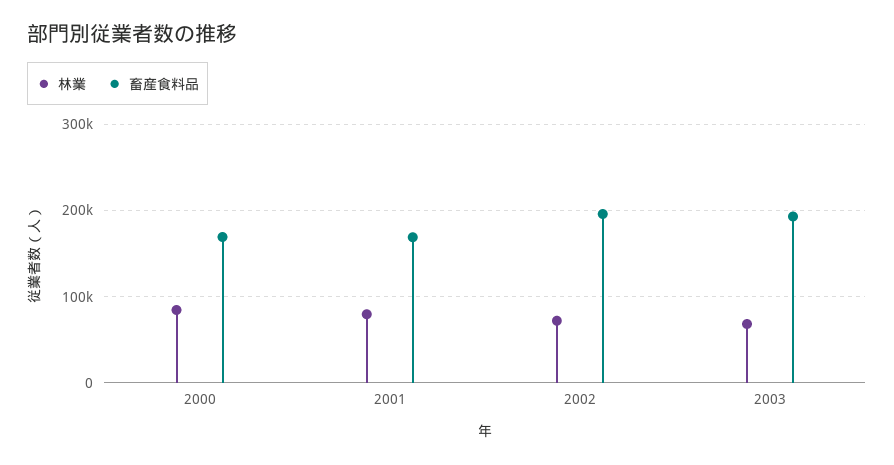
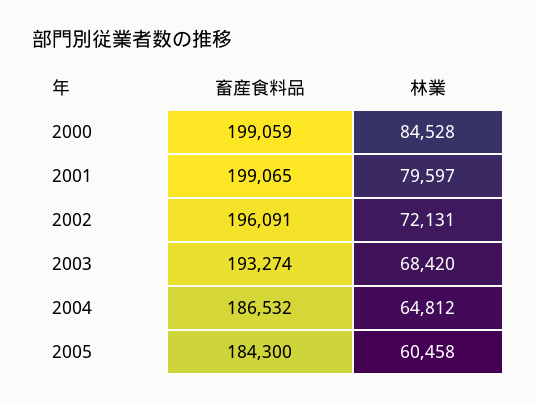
畜産食料品, 2000: 170000 -> 199059
畜産食料品, 2001: 170000 -> 199065
畜産食料品, 2004: none -> 186532
林業, 2004: none -> 64812
畜産食料品, 2005: none -> 184300
林業, 2005: none -> 60458

